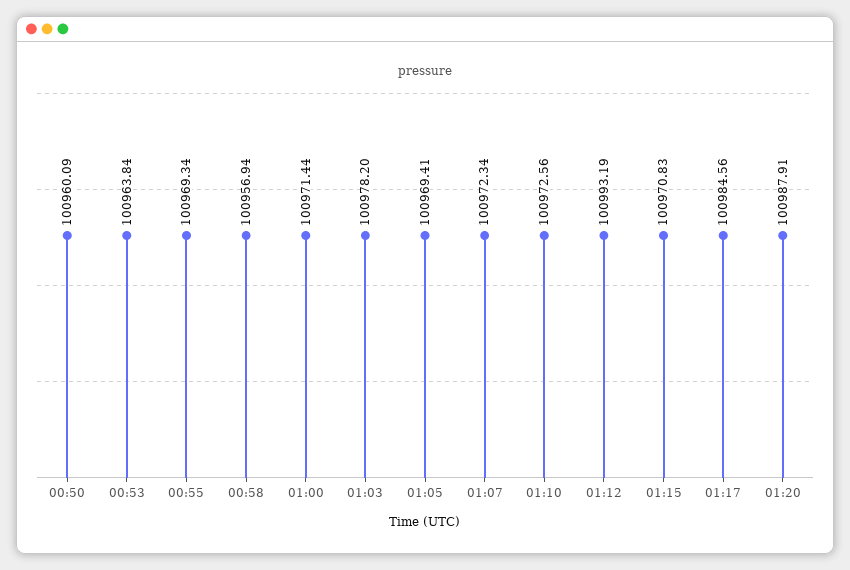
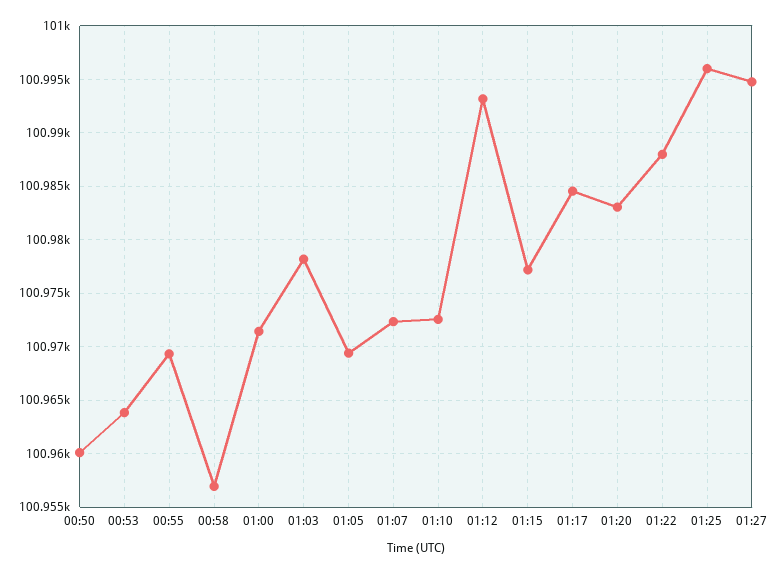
01:15: 100970.83 -> 100977
01:20: 100987.91 -> 100983
01:22: none -> 100988
01:25: none -> 100996
01:27: none -> 100995

